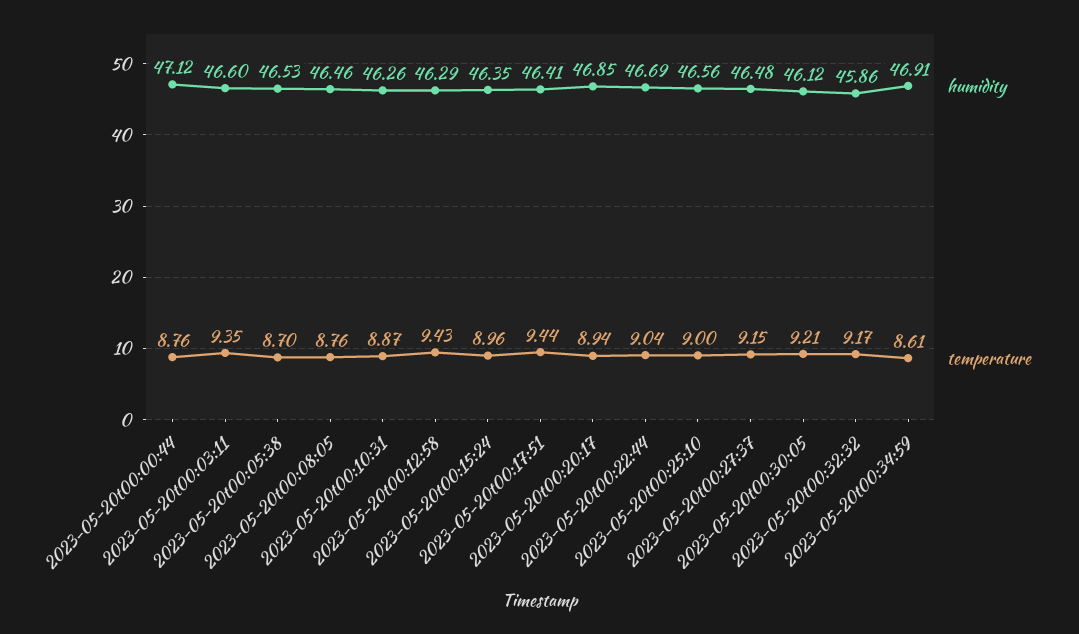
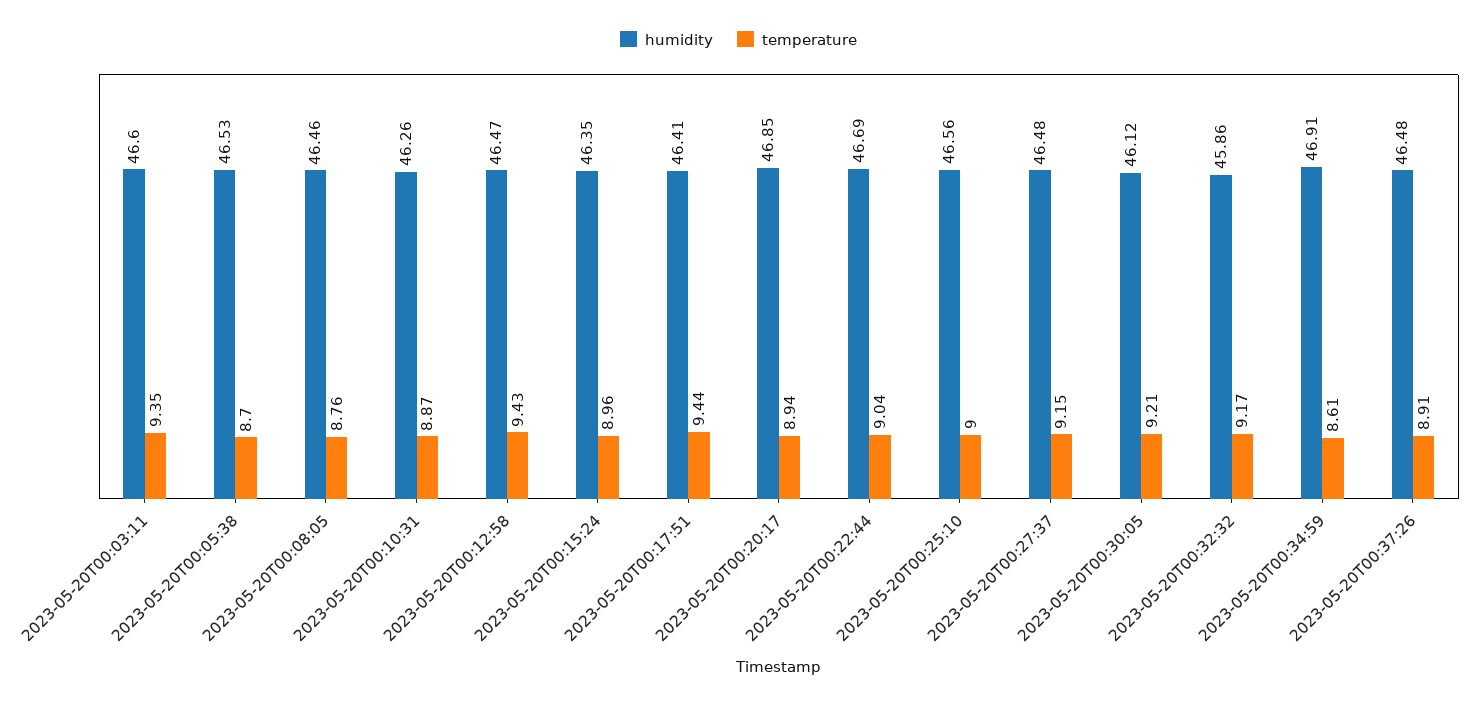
humidity, 2023-05-20t00:00:44: 47.12 -> none
temperature, 2023-05-20t00:00:44: 8.76 -> none
humidity, 2023-05-20t00:12:58: 46.29 -> 46.47
humidity, 2023-05-20T00:37:26: none -> 46.48
temperature, 2023-05-20T00:37:26: none -> 8.91

